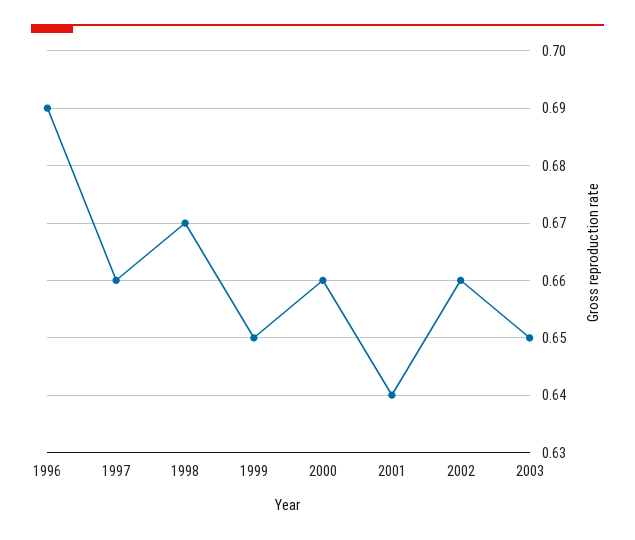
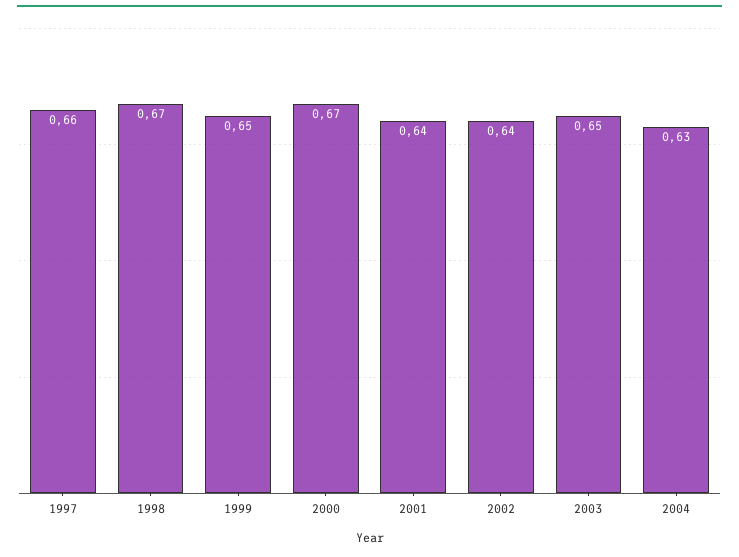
1996: 0.69 -> none
2000: 0.66 -> 0.67
2002: 0.66 -> 0.64
2004: none -> 0.63

